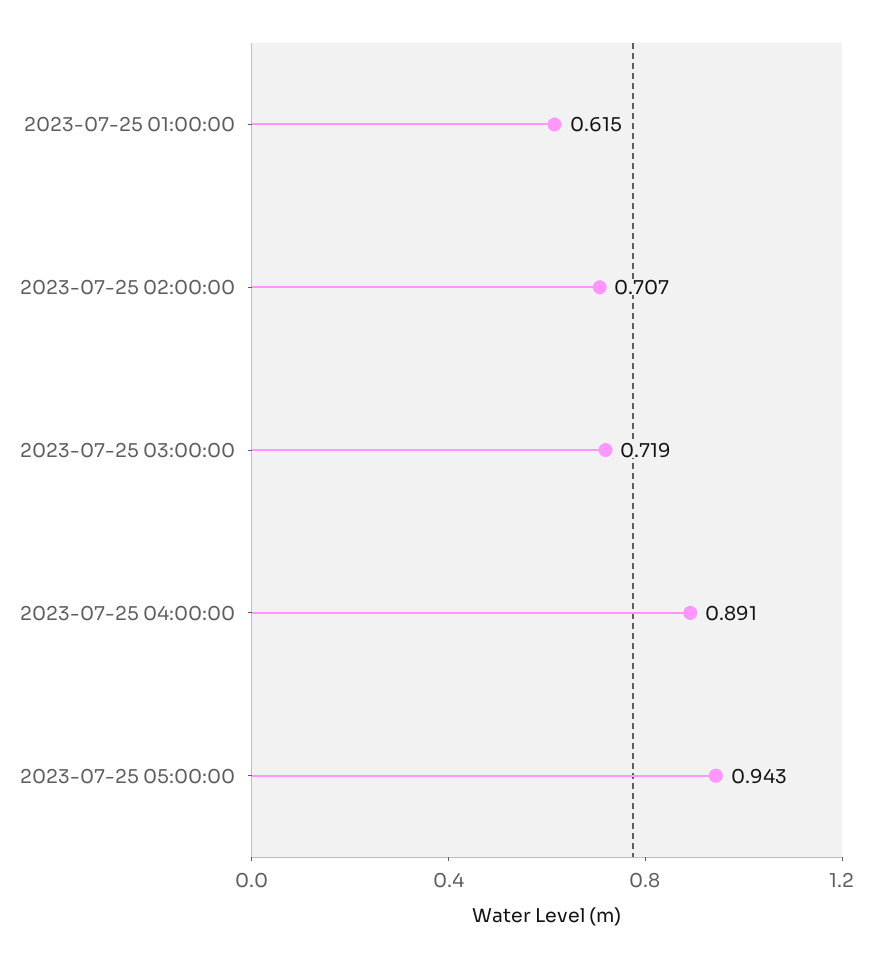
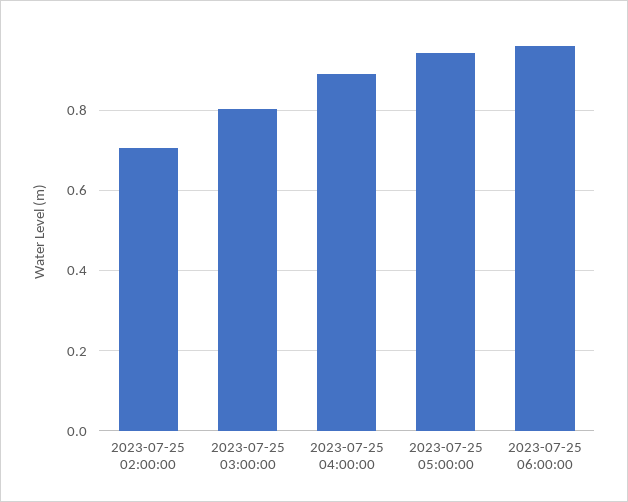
2023-07-25 01:00:00: 0.615 -> none
2023-07-25 03:00:00: 0.719 -> 0.8
2023-07-25 06:00:00: none -> 0.96

